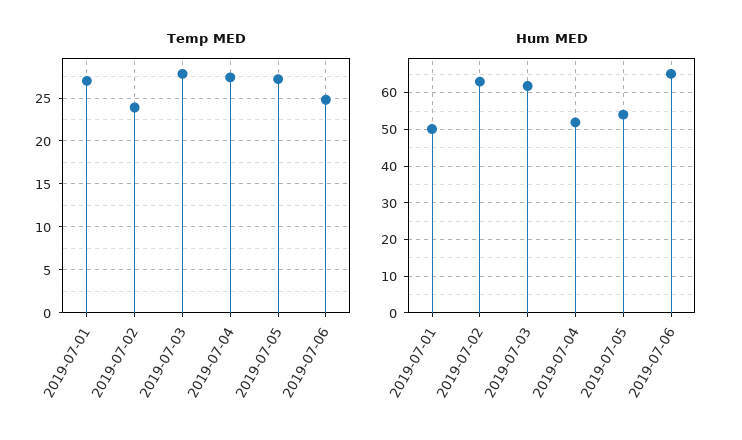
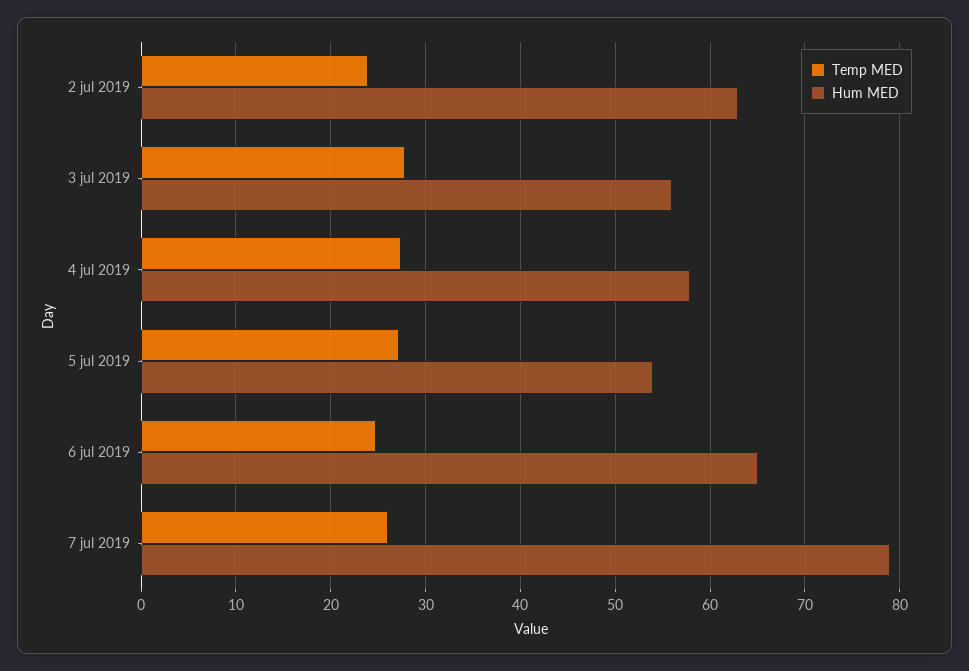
Temp MED, 2019-07-01: 27 -> none
Hum MED, 2019-07-01: 50 -> none
Hum MED, 2019-07-03: 62 -> 56
Hum MED, 2019-07-04: 52 -> 58
Temp MED, 7 jul 2019: none -> 26
Hum MED, 7 jul 2019: none -> 79

